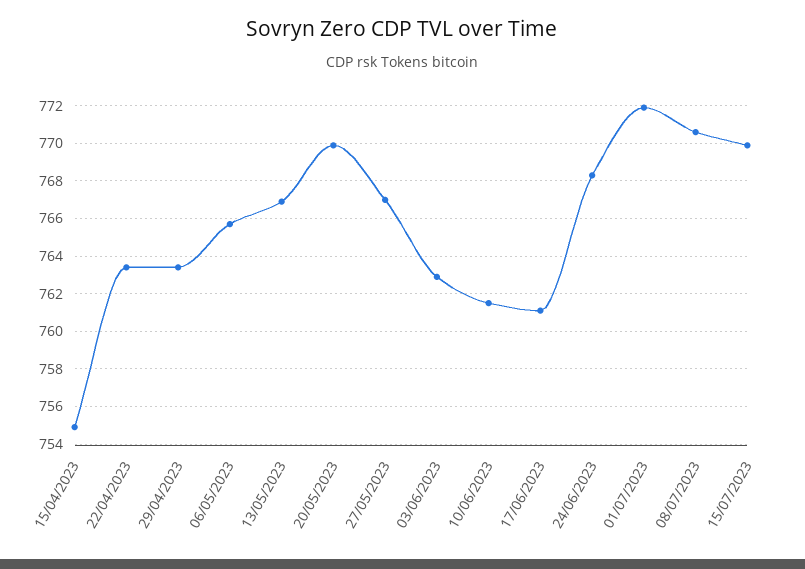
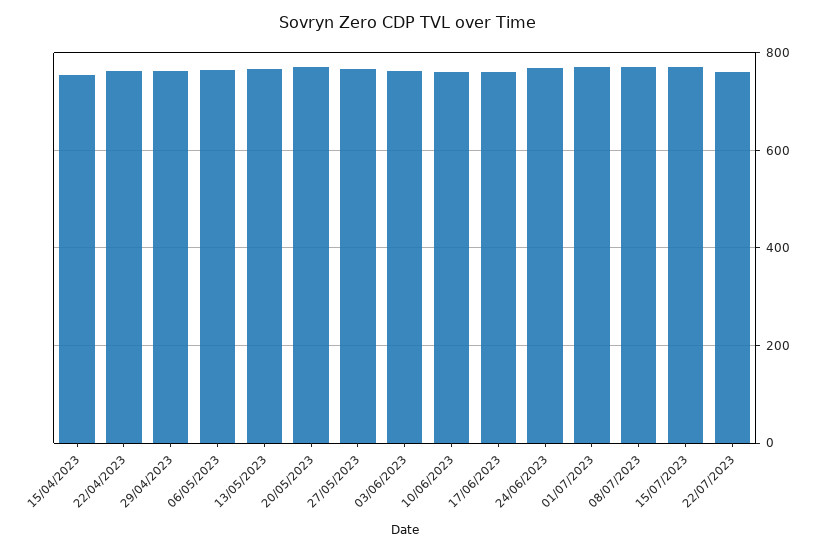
22/07/2023: none -> 760

